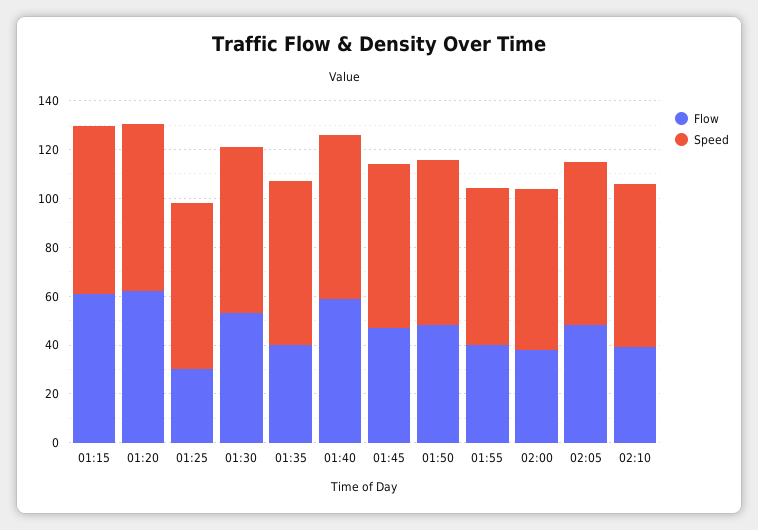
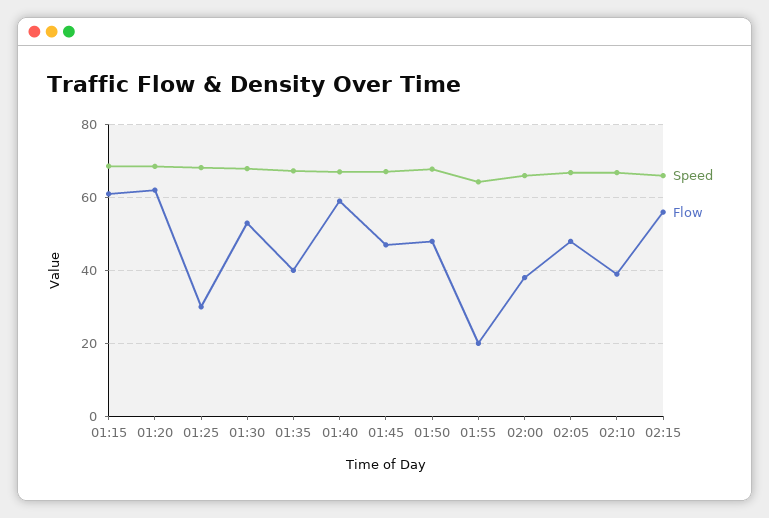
Flow, 01:55: 40 -> 20
Speed, 02:15: none -> 66
Flow, 02:15: none -> 56

